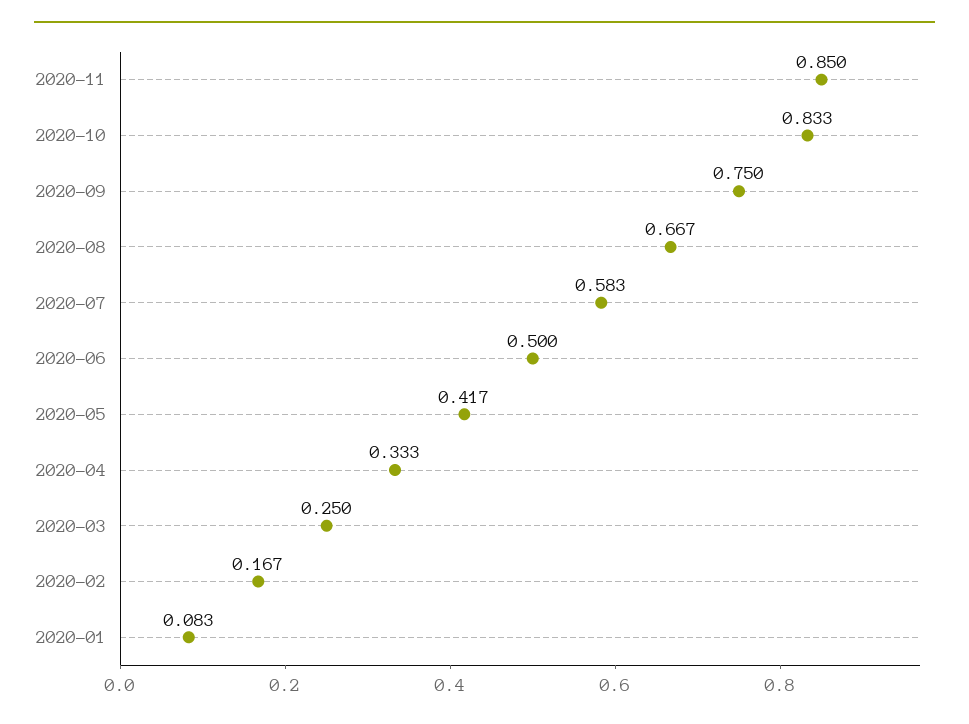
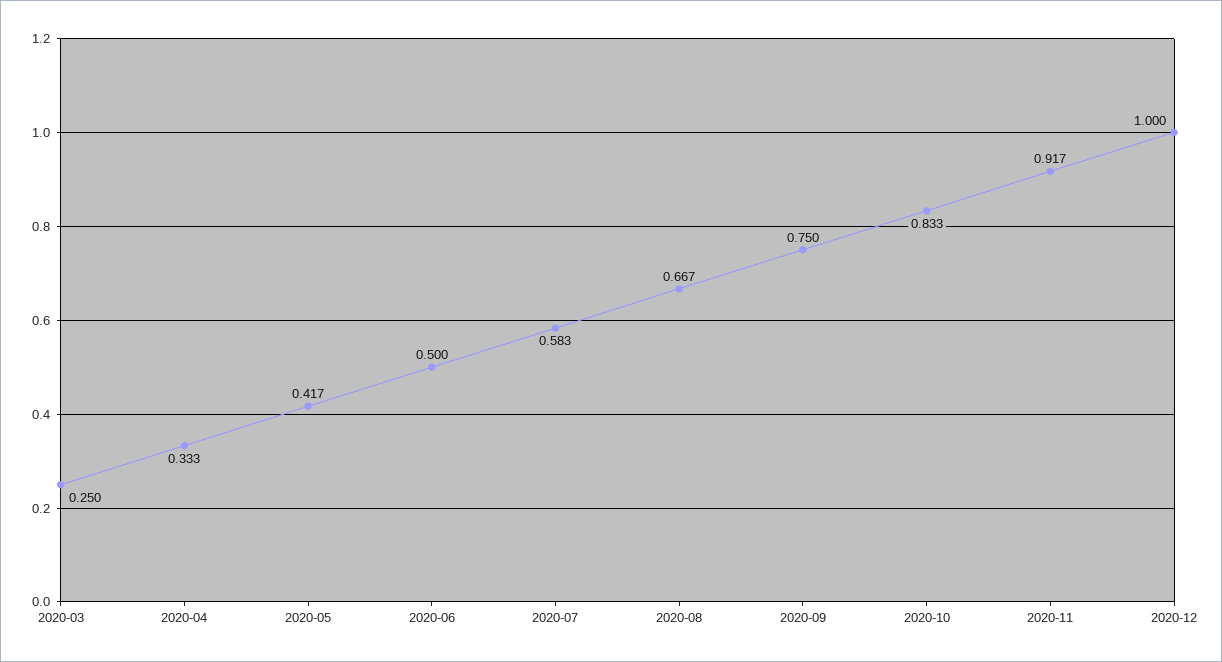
2020-11: 0.85 -> 0.917
2020-02: 0.167 -> none
2020-01: 0.083 -> none
2020-12: none -> 1

